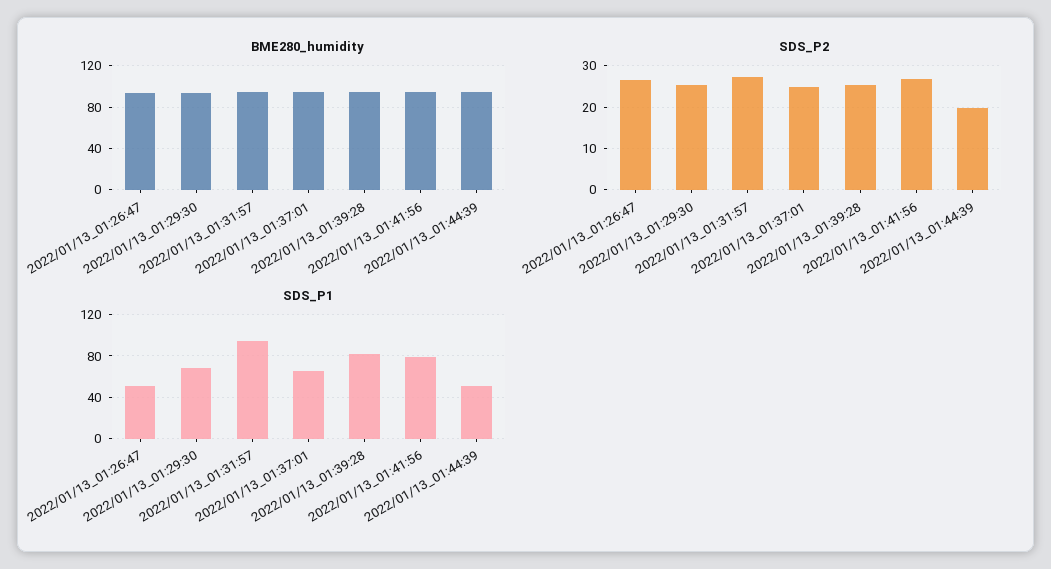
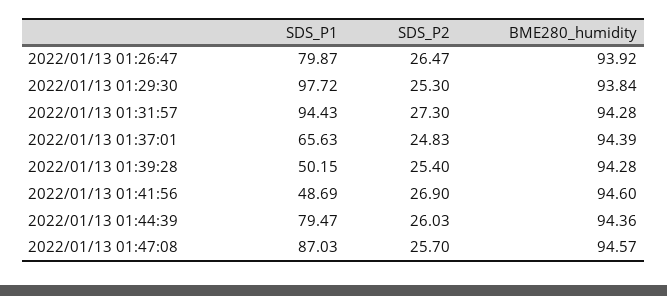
SDS_P2, 2022/01/13_01:44:39: 20 -> 26.03
SDS_P1, 2022/01/13_01:26:47: 50 -> 79.87
SDS_P1, 2022/01/13_01:29:30: 70 -> 97.72
SDS_P1, 2022/01/13_01:39:28: 80 -> 50.15
SDS_P1, 2022/01/13_01:41:56: 80 -> 48.69
SDS_P1, 2022/01/13_01:44:39: 50 -> 79.47
SDS_P1, 2022/01/13 01:47:08: none -> 87.03
SDS_P2, 2022/01/13 01:47:08: none -> 25.7
BME280_humidity, 2022/01/13 01:47:08: none -> 94.57

